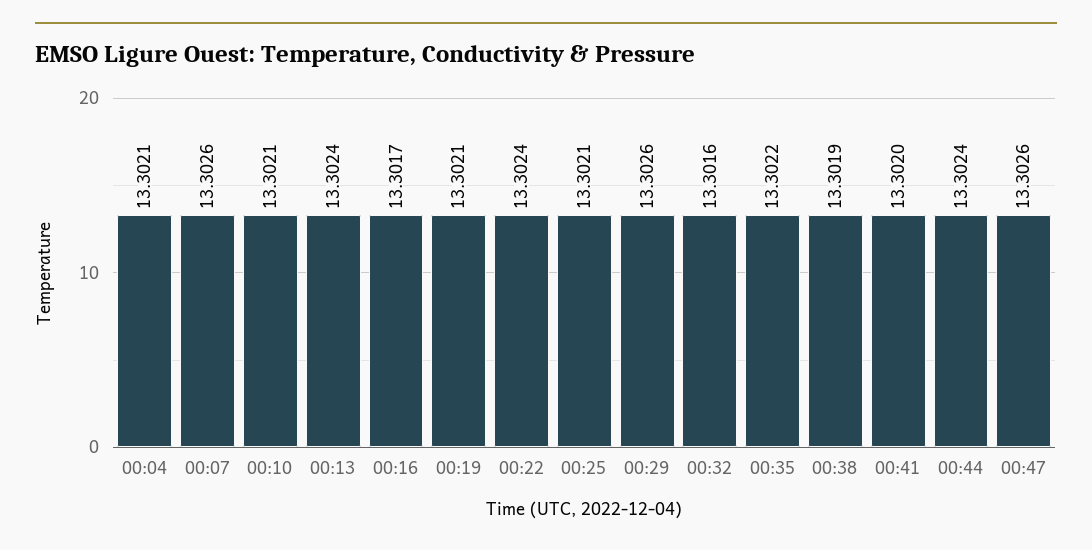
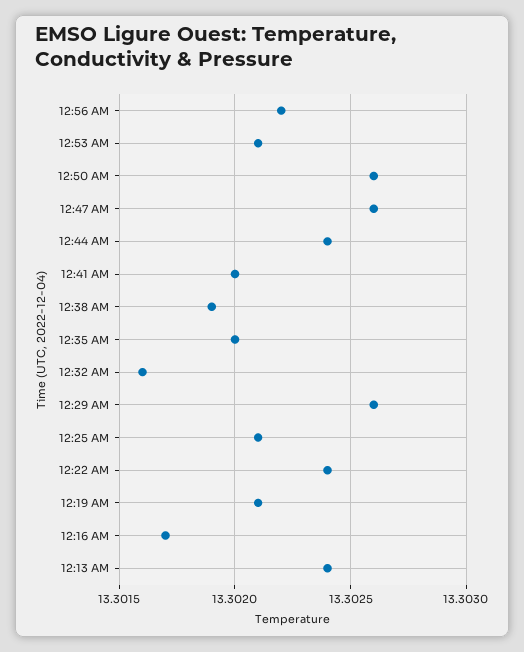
00:04: 13.3021 -> none
00:07: 13.3026 -> none
00:10: 13.3021 -> none
00:35: 13.3022 -> 13.302
12:56 AM: none -> 13.3022
12:53 AM: none -> 13.3021
12:50 AM: none -> 13.3026

